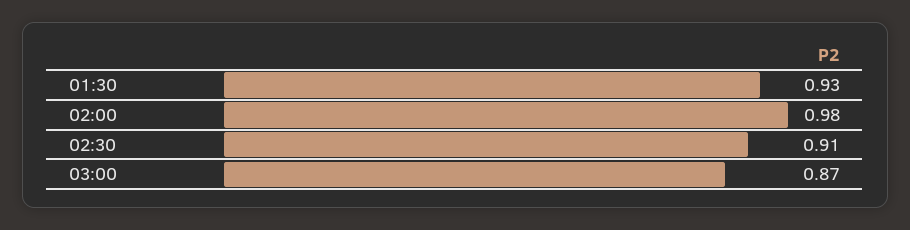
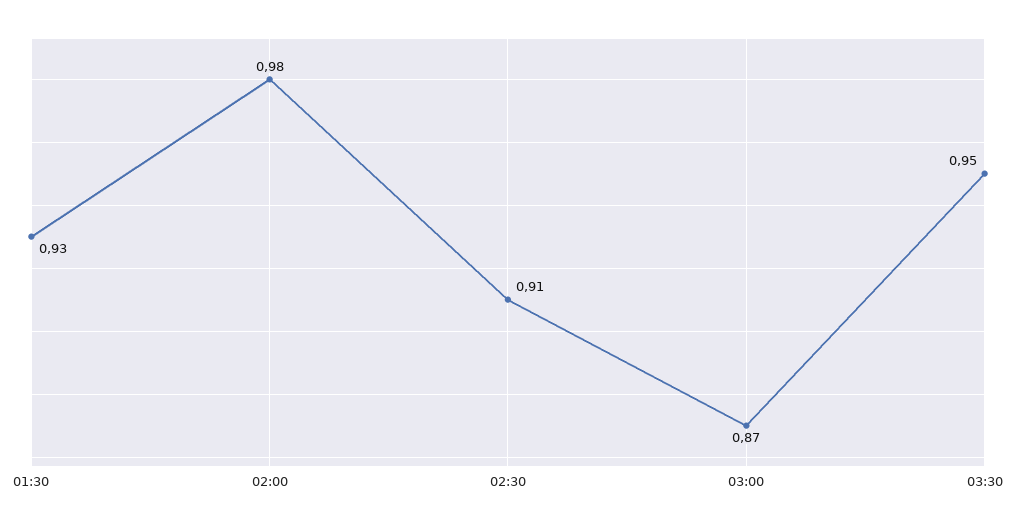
03:30: none -> 0.95

